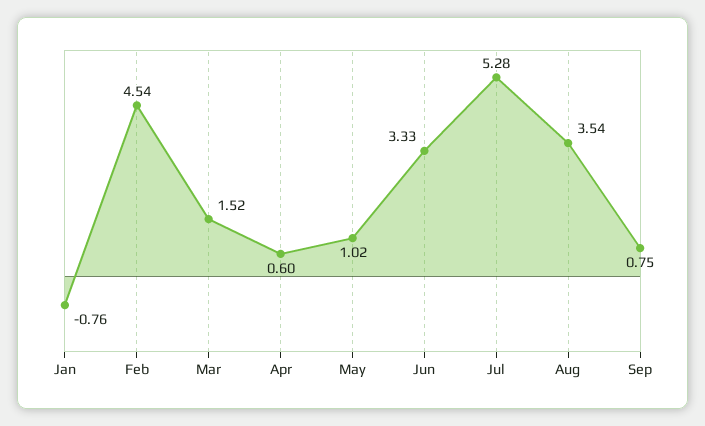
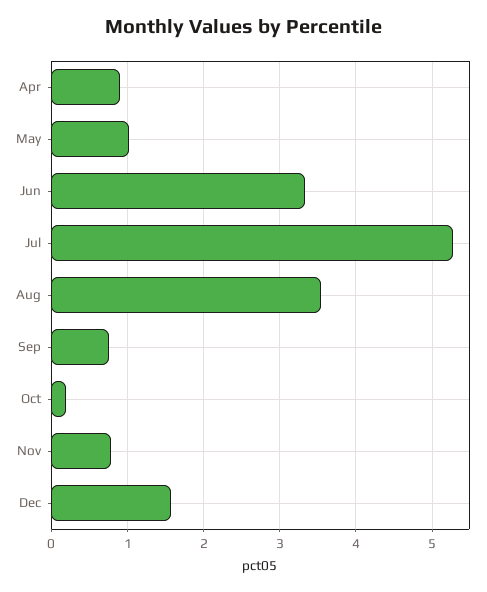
Jan: -0.76 -> none
Feb: 4.54 -> none
Mar: 1.52 -> none
Apr: 0.6 -> 0.9
Oct: none -> 0.2
Nov: none -> 0.8
Dec: none -> 1.6

